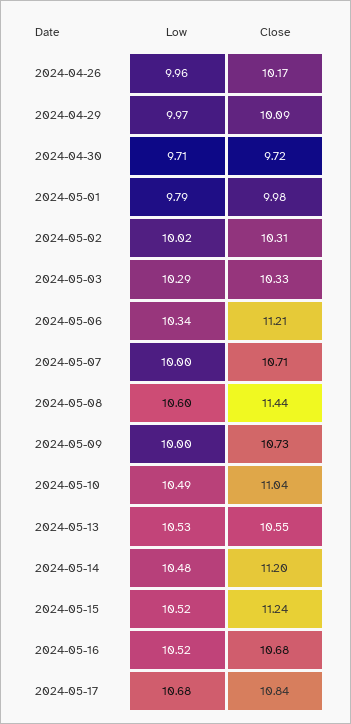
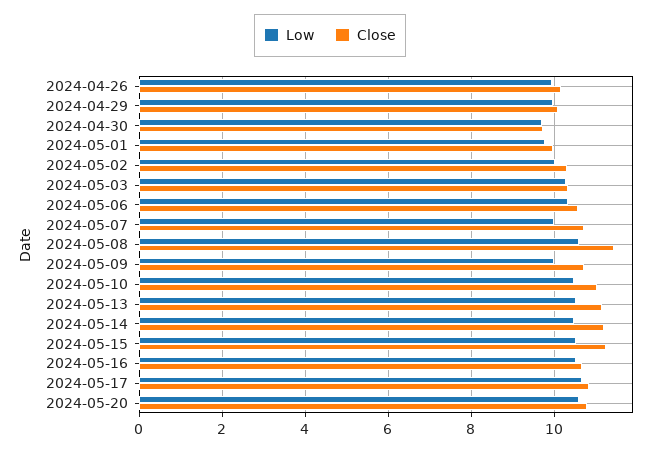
Close, 2024-05-06: 11.21 -> 10.6
Close, 2024-05-13: 10.55 -> 11.2
Low, 2024-05-20: none -> 10.6
Close, 2024-05-20: none -> 10.8

